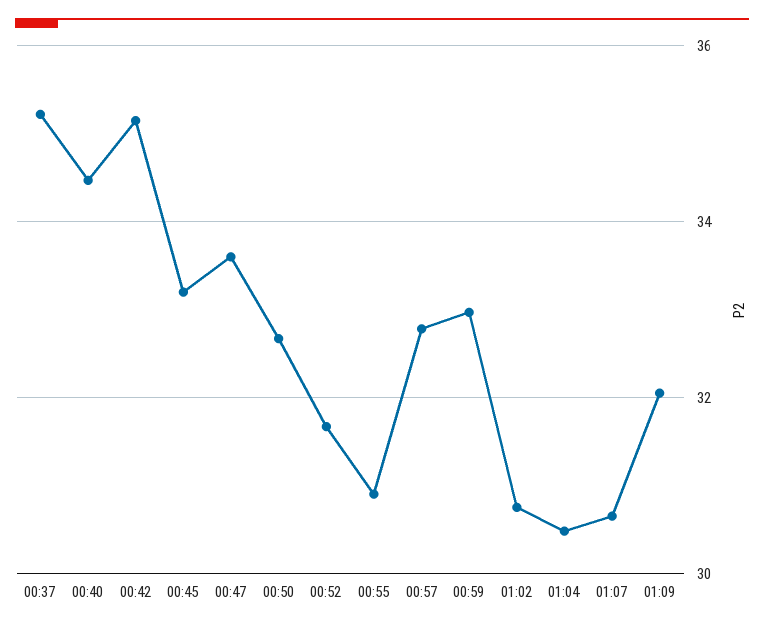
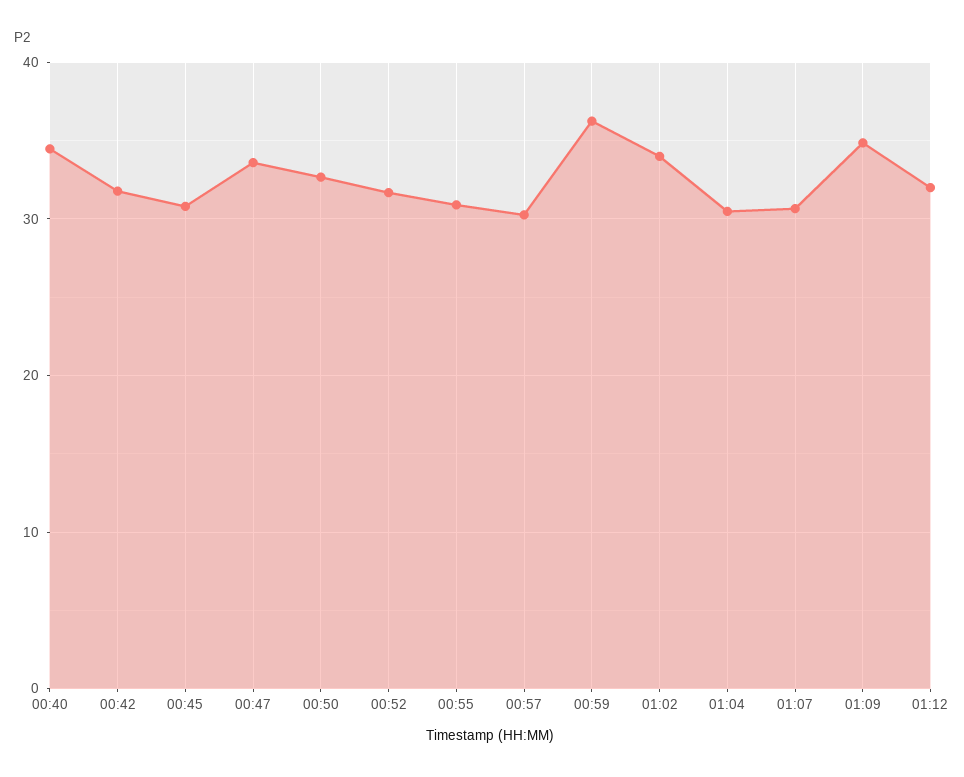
00:37: 35.2 -> none
00:42: 35.2 -> 32
00:45: 33.2 -> 31
00:57: 32.8 -> 30
00:59: 33 -> 36
01:02: 30.8 -> 34
01:09: 32 -> 35
01:12: none -> 32

